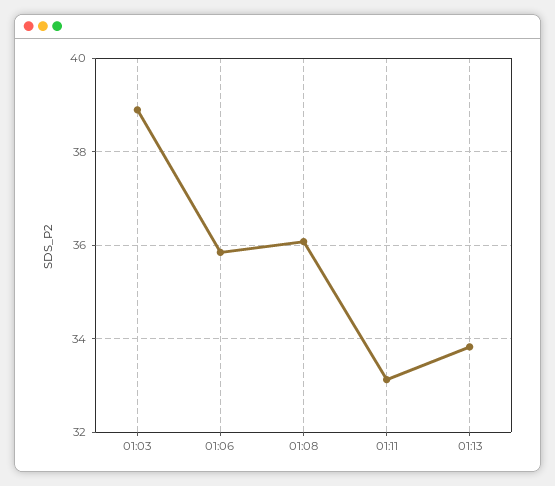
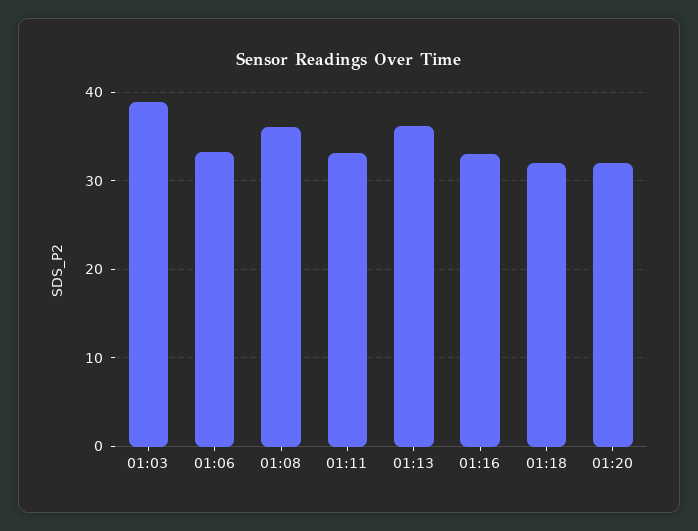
01:06: 35.8 -> 33
01:13: 33.8 -> 36
01:16: none -> 33
01:18: none -> 32
01:20: none -> 32

